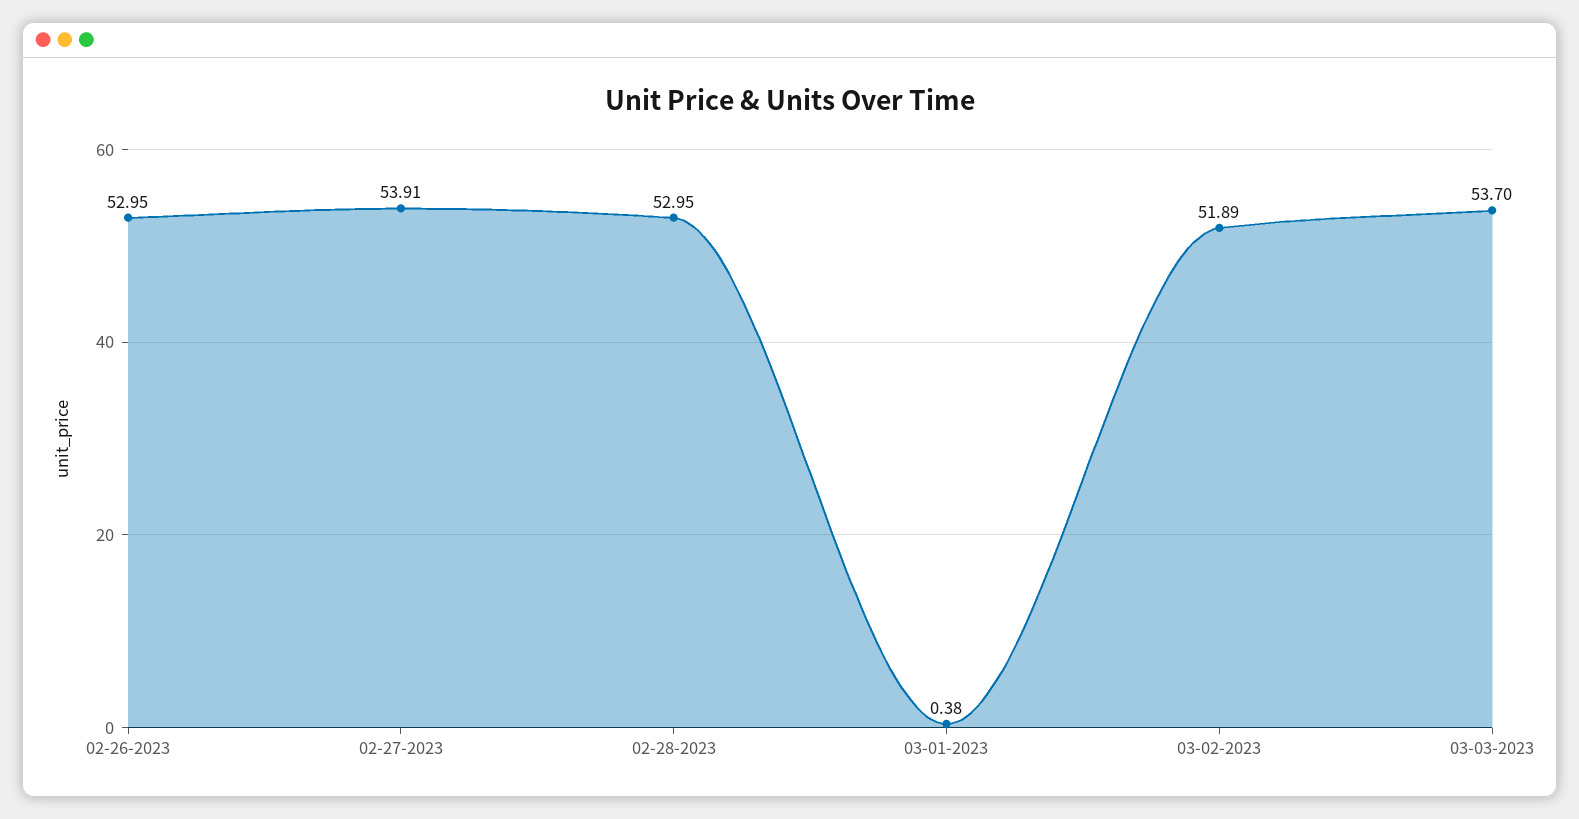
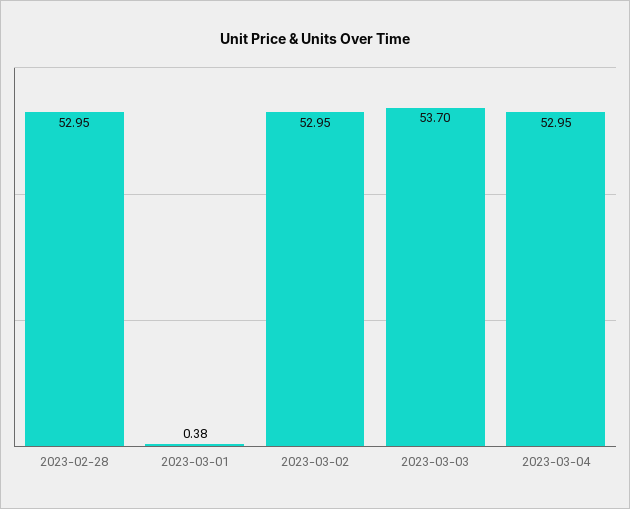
02-26-2023: 52.95 -> none
02-27-2023: 53.91 -> none
03-02-2023: 51.89 -> 52.95
2023-03-04: none -> 52.95

